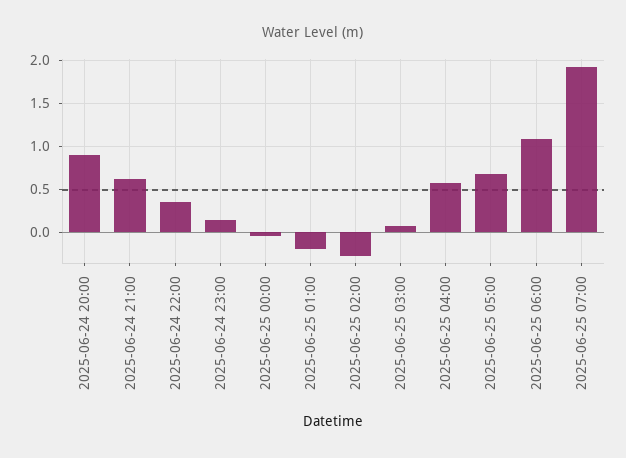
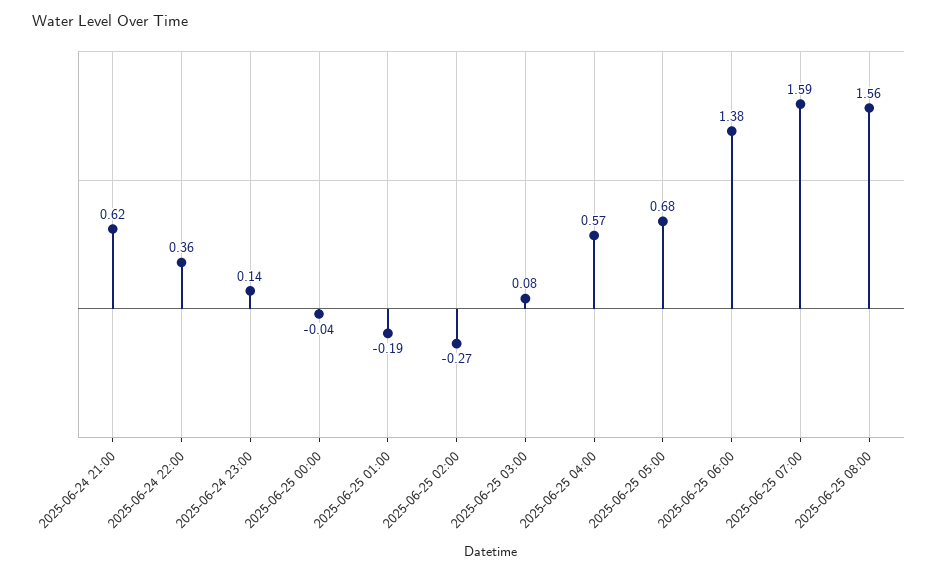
2025-06-24 20:00: 0.9 -> none
2025-06-25 06:00: 1.1 -> 1.38
2025-06-25 07:00: 1.9 -> 1.59
2025-06-25 08:00: none -> 1.56

